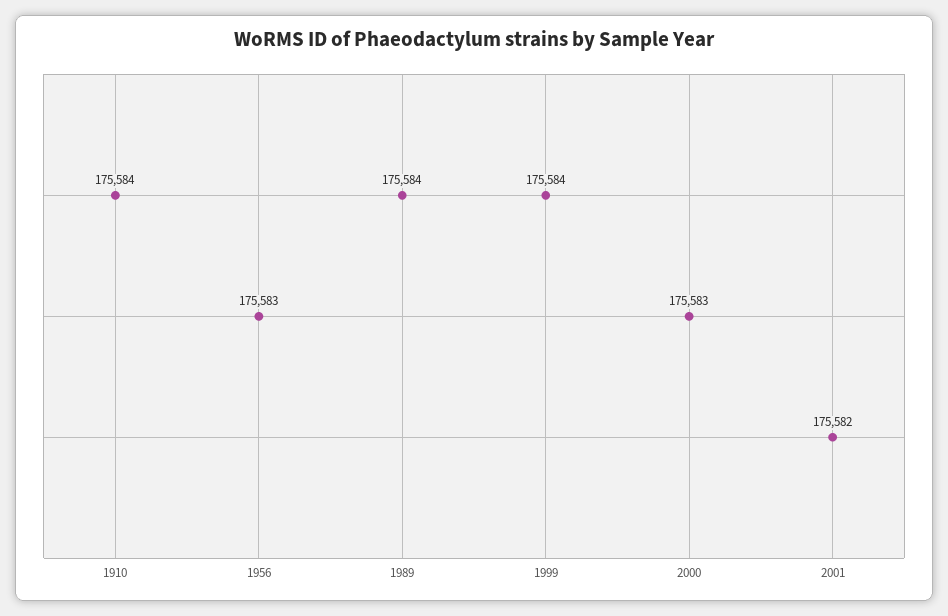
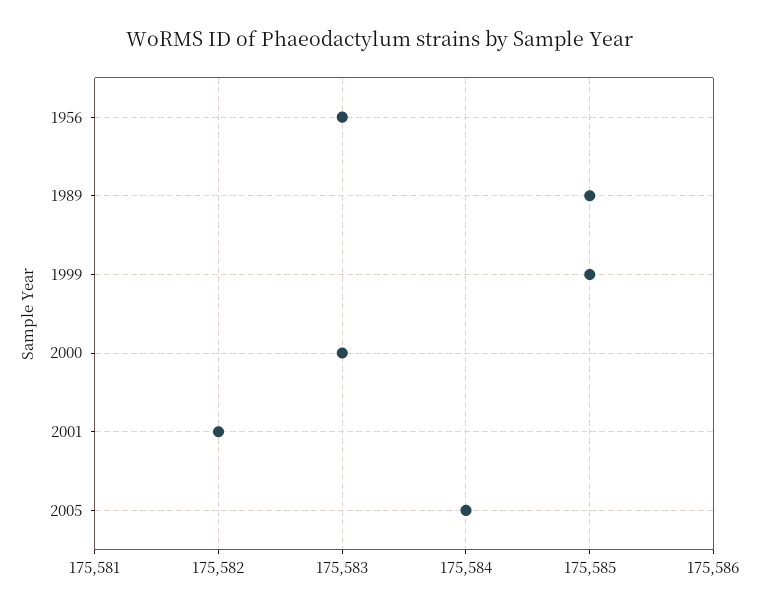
1910: 175584 -> none
1989: 175584 -> 175585
1999: 175584 -> 175585
2005: none -> 175584

